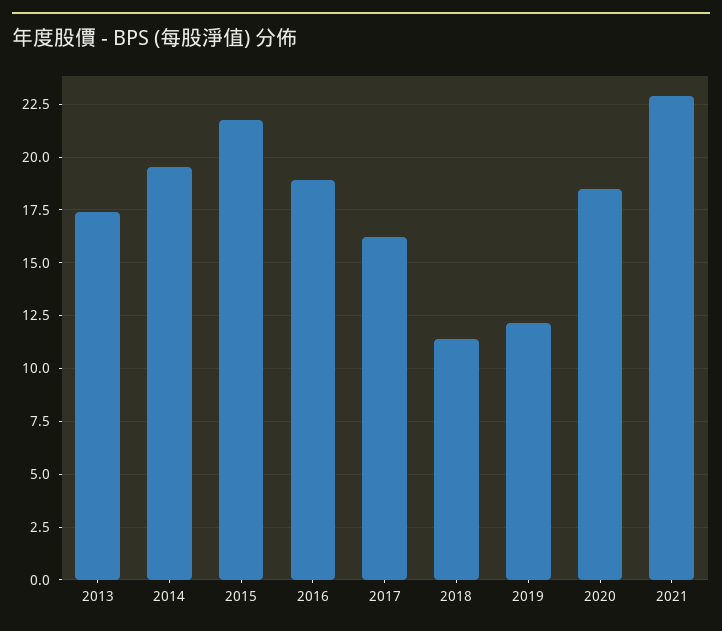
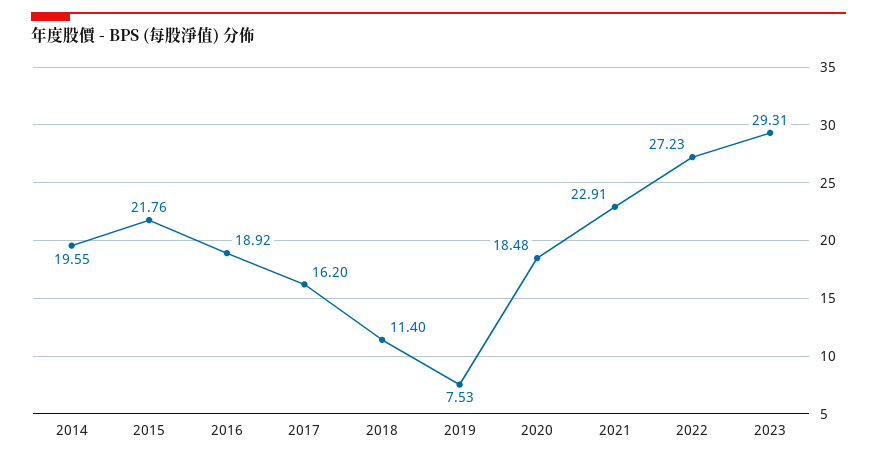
2013: 17.5 -> none
2019: 12 -> 7.53
2022: none -> 27.23
2023: none -> 29.31

